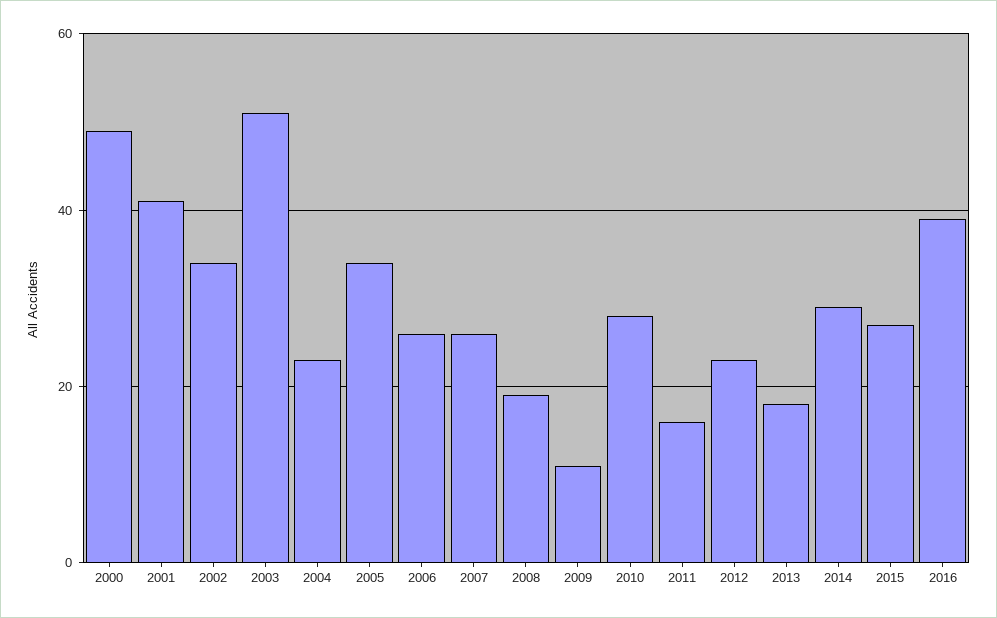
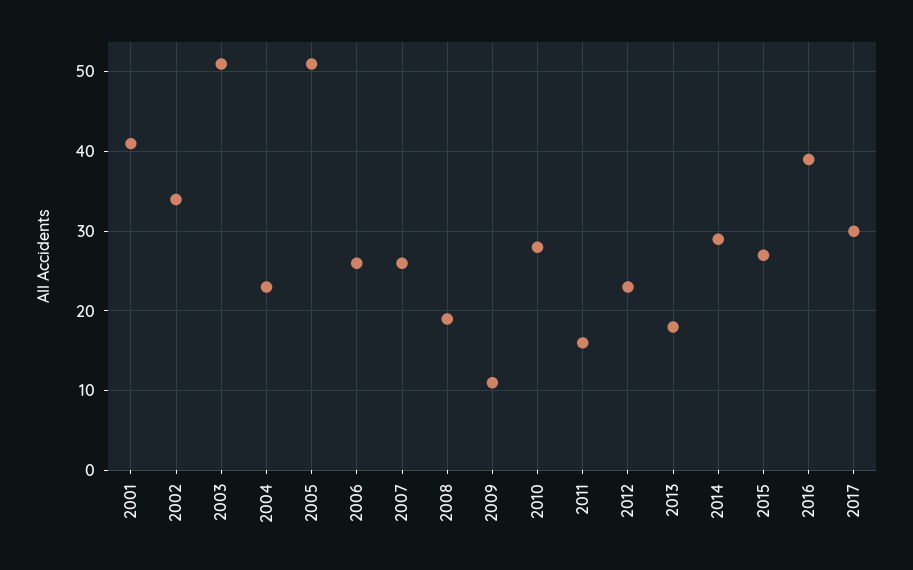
2000: 50 -> none
2005: 35 -> 51
2017: none -> 30

